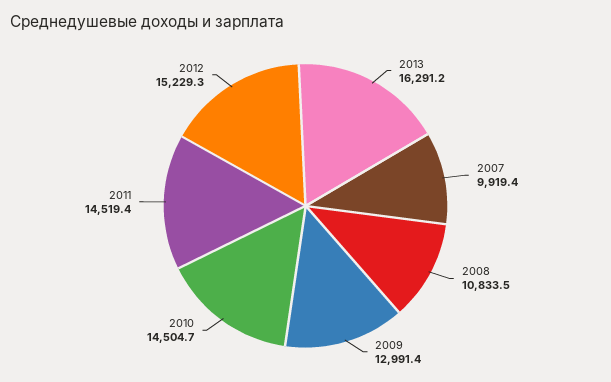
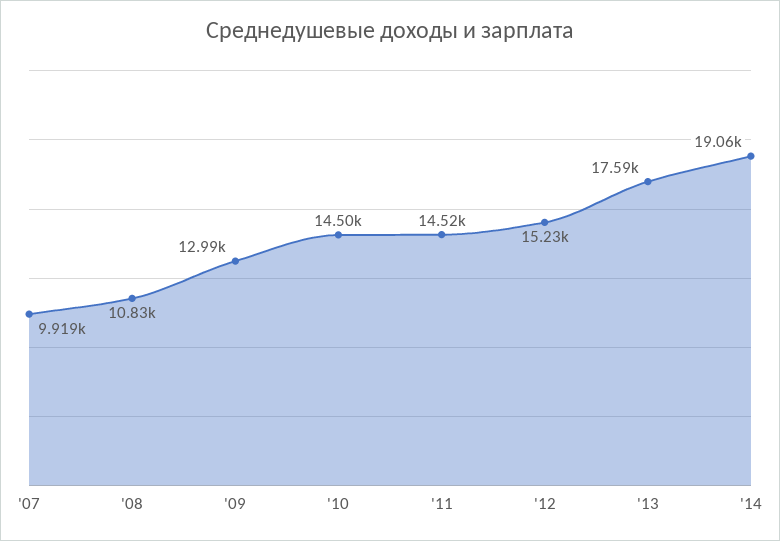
2013: 16291.2 -> 17590
'14: none -> 19060

